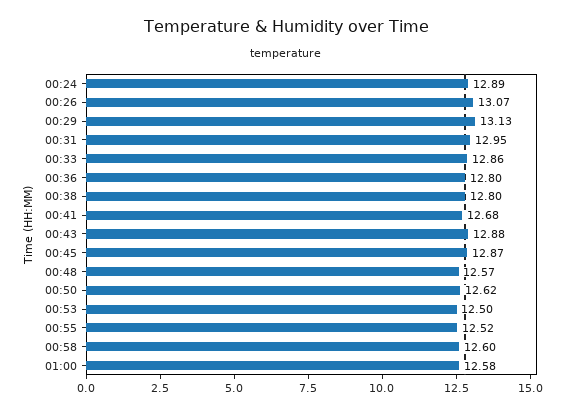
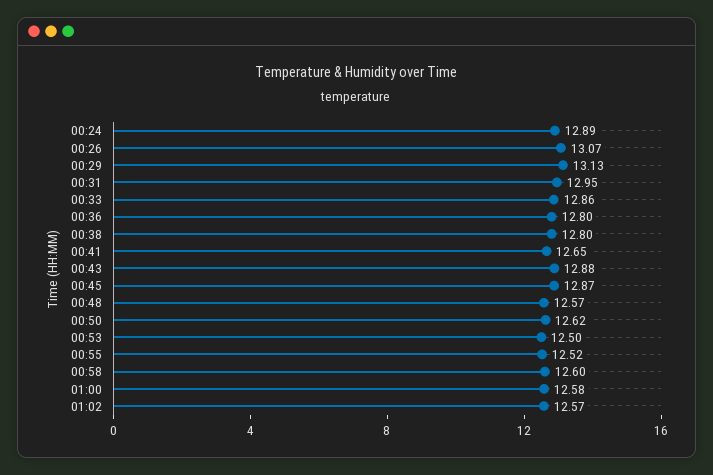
00:41: 12.68 -> 12.65
01:02: none -> 12.57

